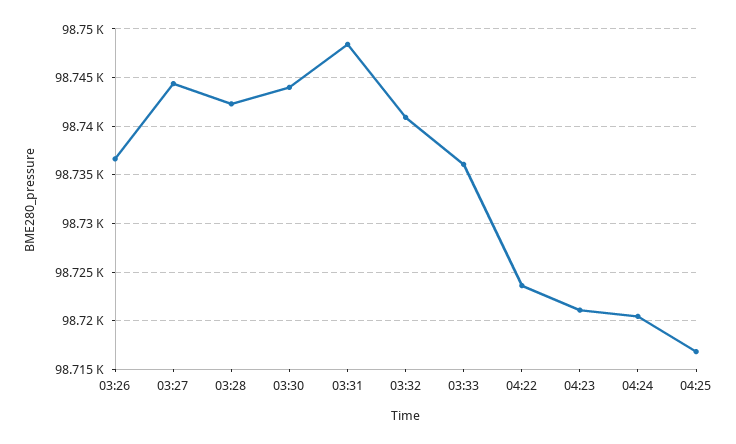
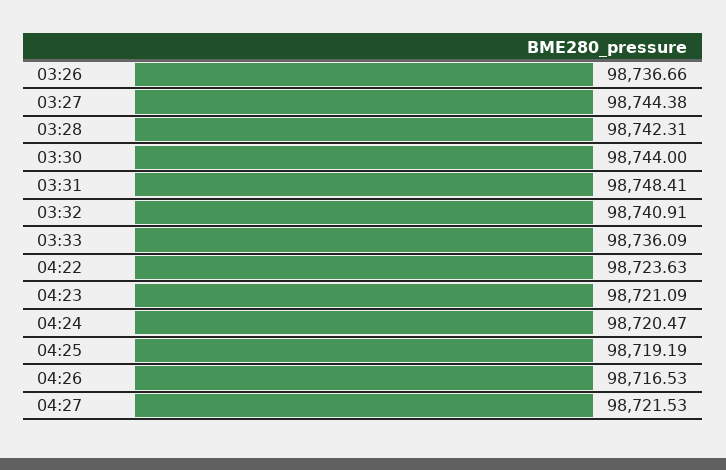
04:25: 98717 -> 98719.19
04:26: none -> 98716.53
04:27: none -> 98721.53

